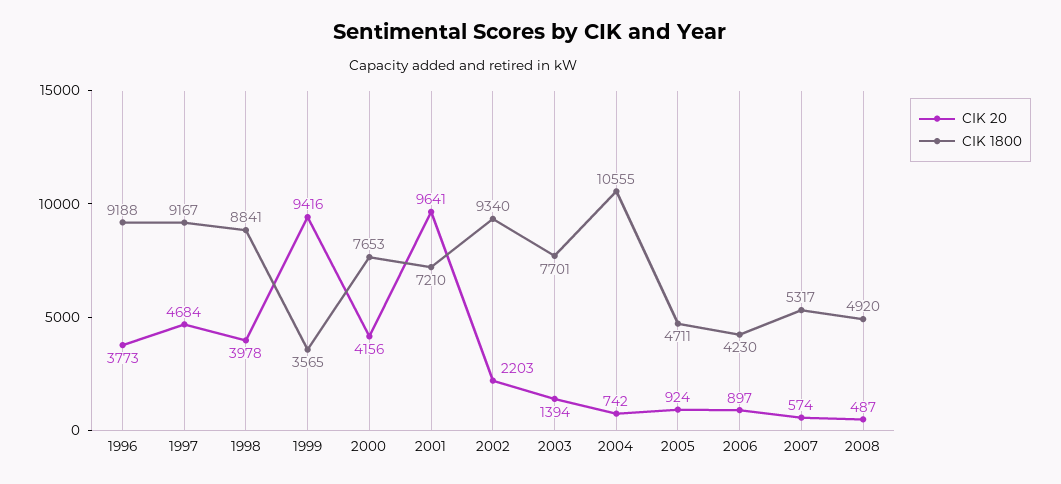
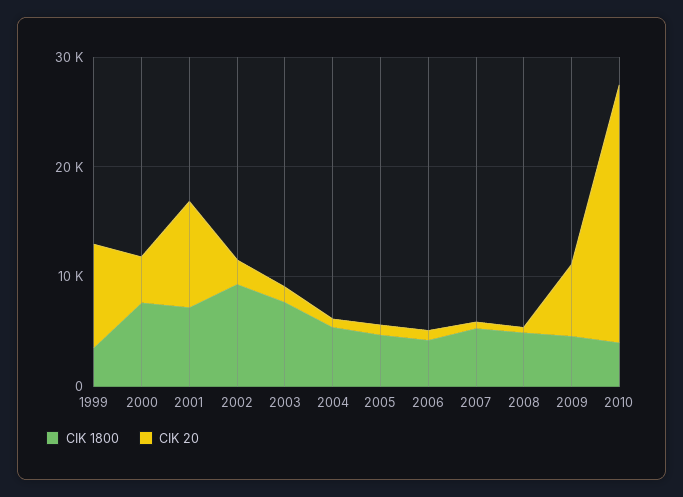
CIK 20, 1996: 3773 -> none
CIK 1800, 1996: 9188 -> none
CIK 20, 1997: 4684 -> none
CIK 1800, 1997: 9167 -> none
CIK 20, 1998: 3978 -> none
CIK 1800, 1998: 8841 -> none
CIK 1800, 2004: 10555 -> 6000
CIK 1800, 2009: none -> 4000
CIK 20, 2009: none -> 6000
CIK 1800, 2010: none -> 4000
CIK 20, 2010: none -> 24000

